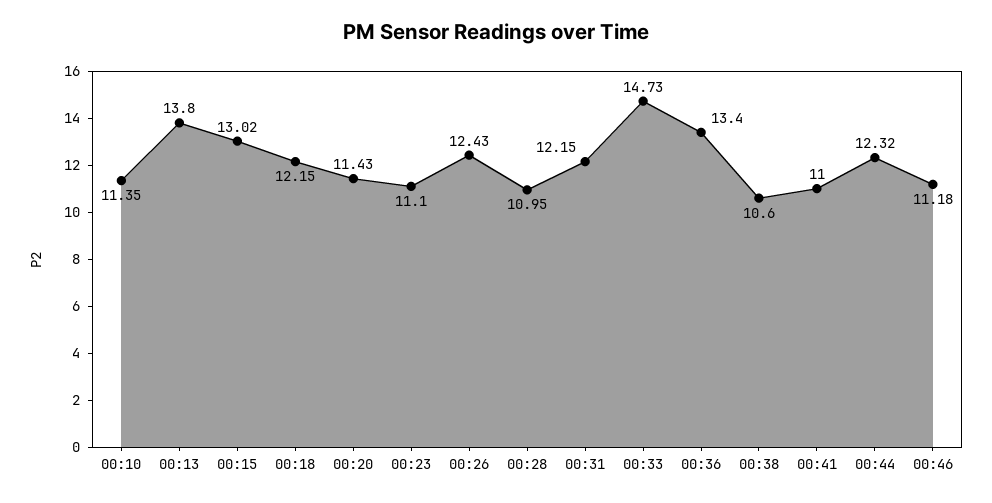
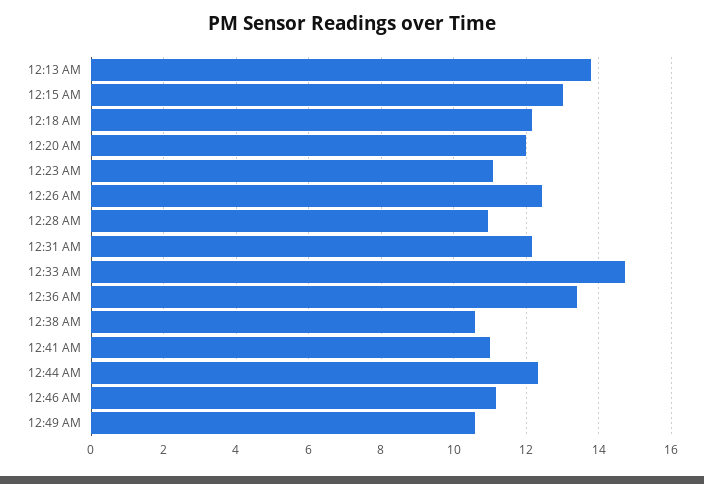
00:10: 11.35 -> none
00:20: 11.43 -> 12
12:49 AM: none -> 10.6

